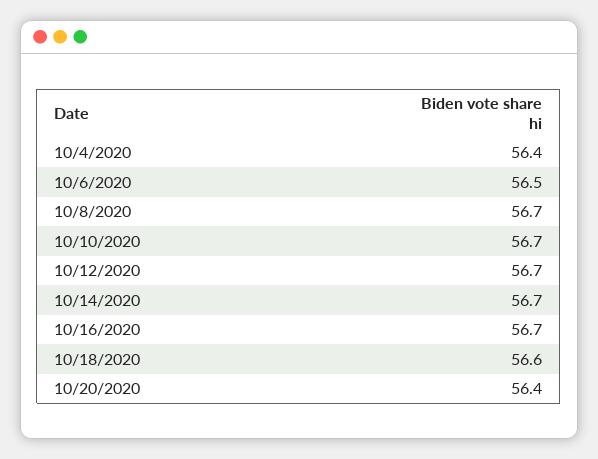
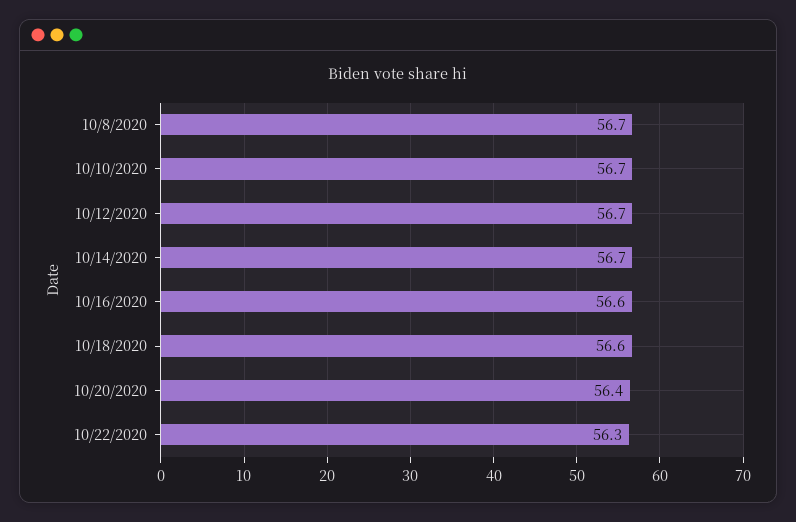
10/4/2020: 56.4 -> none
10/6/2020: 56.5 -> none
10/16/2020: 56.7 -> 56.6
10/22/2020: none -> 56.3

